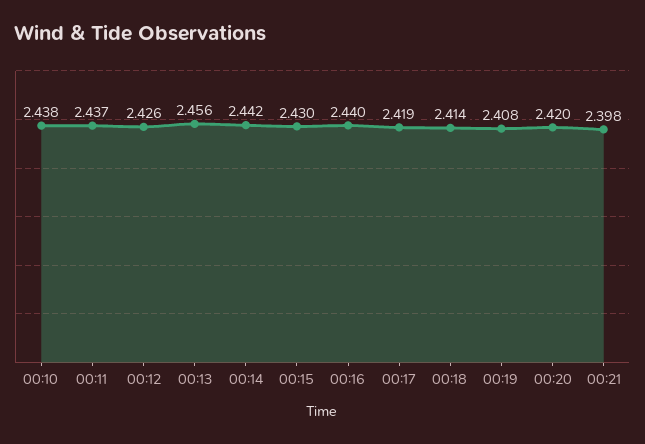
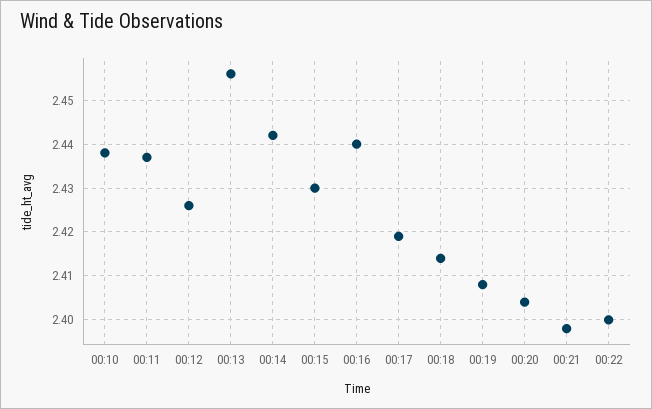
00:20: 2.42 -> 2.405
00:22: none -> 2.4

